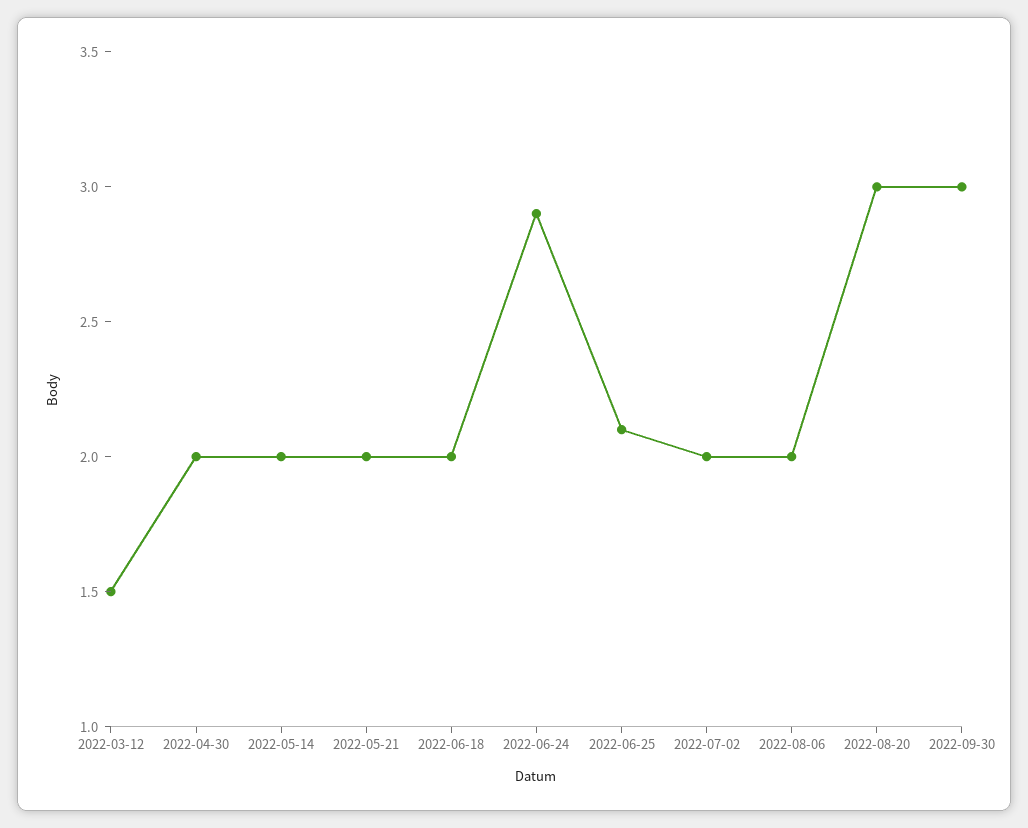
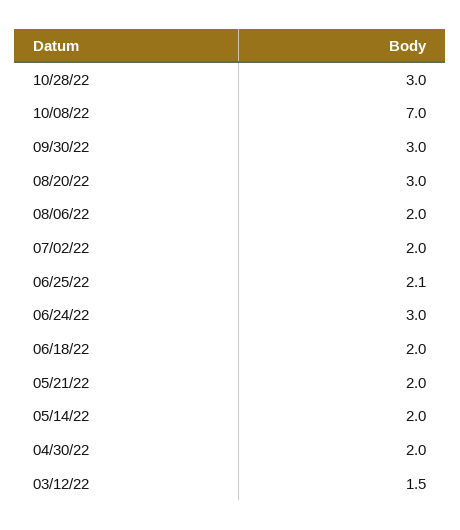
2022-06-24: 2.9 -> 3
10/28/22: none -> 3
10/08/22: none -> 7

